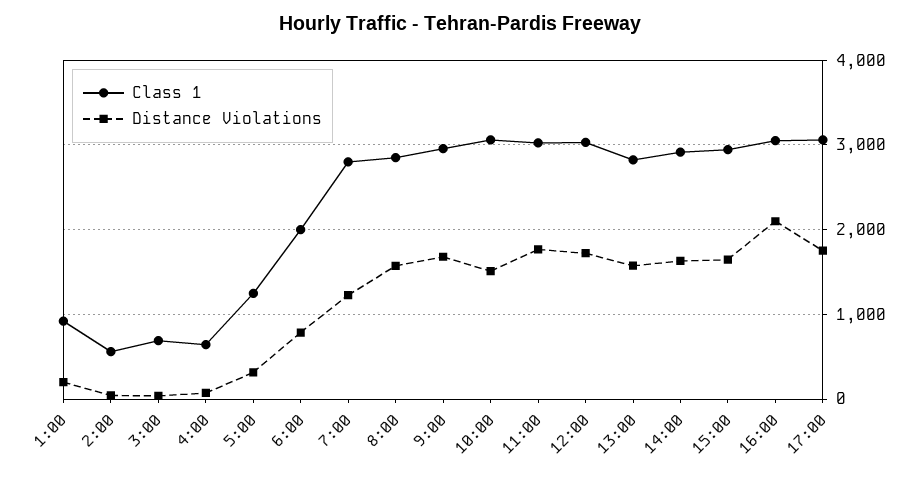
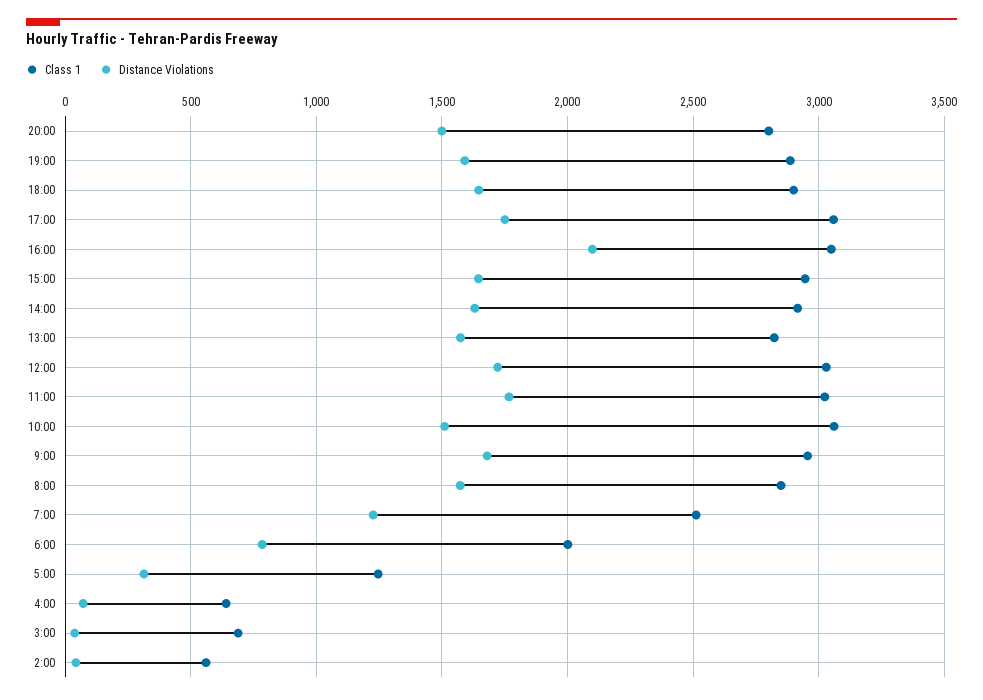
Class 1, 1:00: 900 -> none
Distance Violations, 1:00: 200 -> none
Class 1, 7:00: 2800 -> 2500
Class 1, 20:00: none -> 2800
Distance Violations, 20:00: none -> 1500
Class 1, 19:00: none -> 2900
Distance Violations, 19:00: none -> 1600
Class 1, 18:00: none -> 2900
Distance Violations, 18:00: none -> 1650

